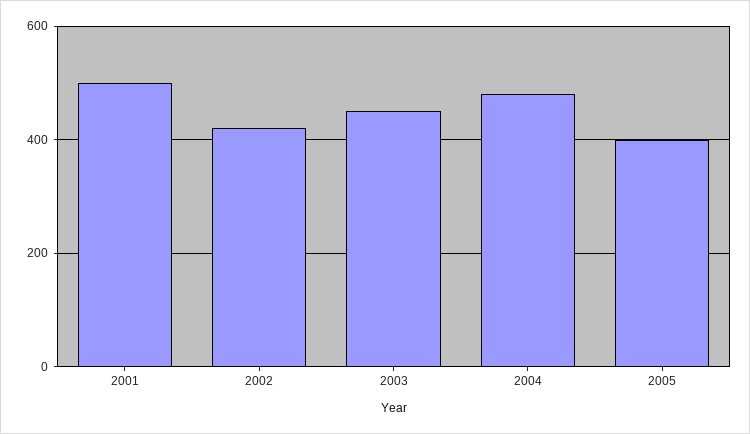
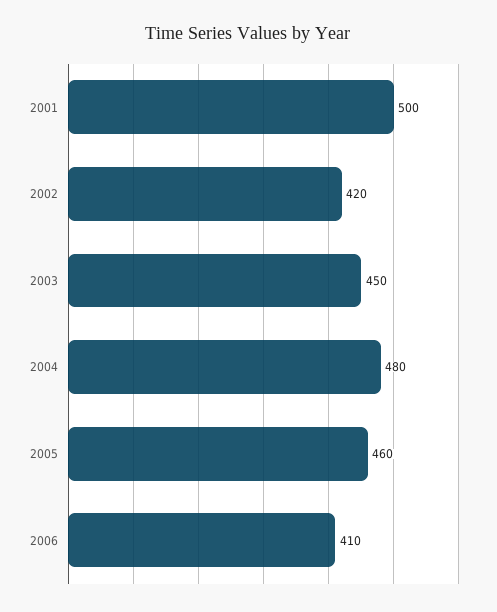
2005: 400 -> 460
2006: none -> 410

